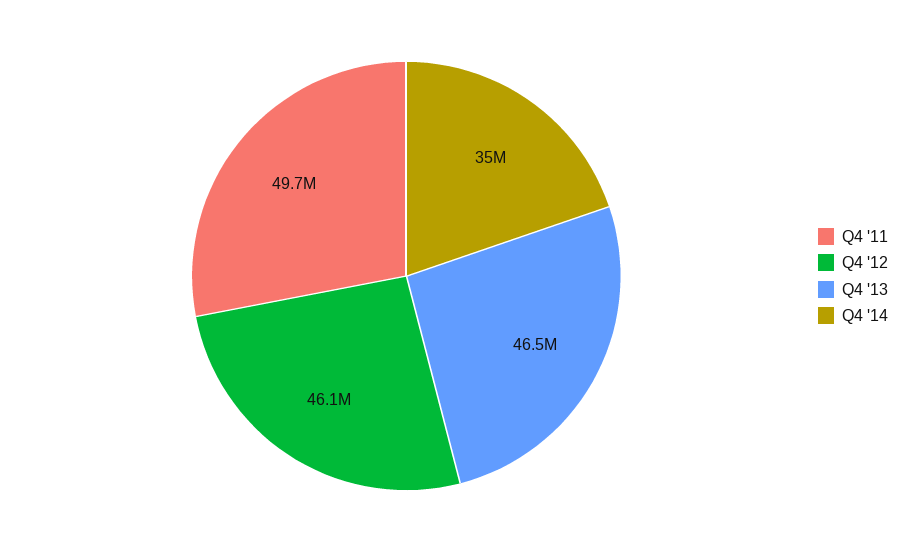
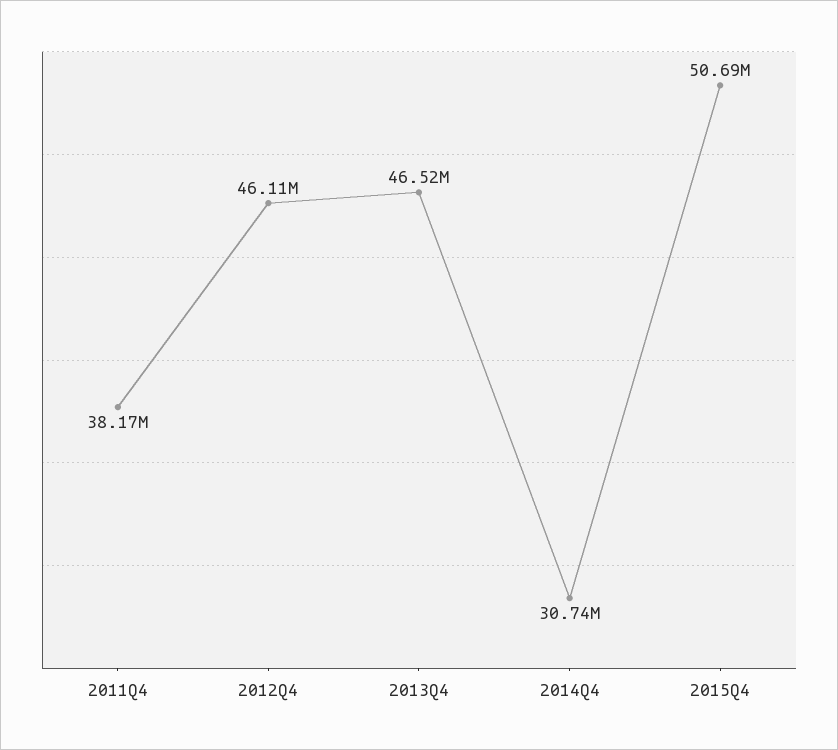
Q4 '11: 49700000 -> 38170000
Q4 '14: 35000000 -> 30740000
2015Q4: none -> 50690000

